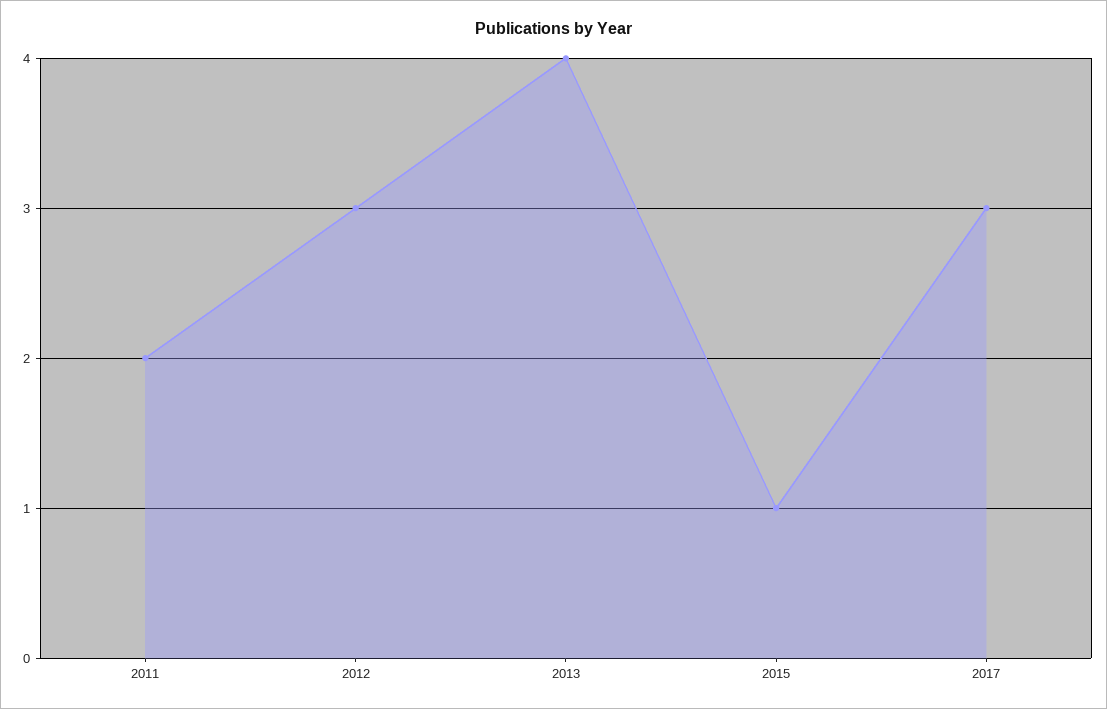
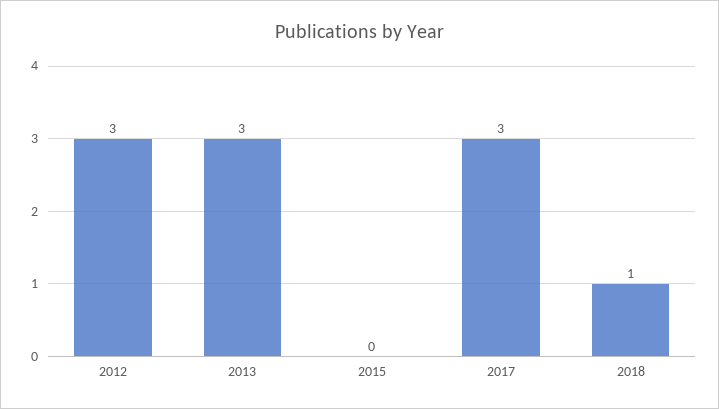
2011: 2 -> none
2013: 4 -> 3
2015: 1 -> 0
2018: none -> 1

